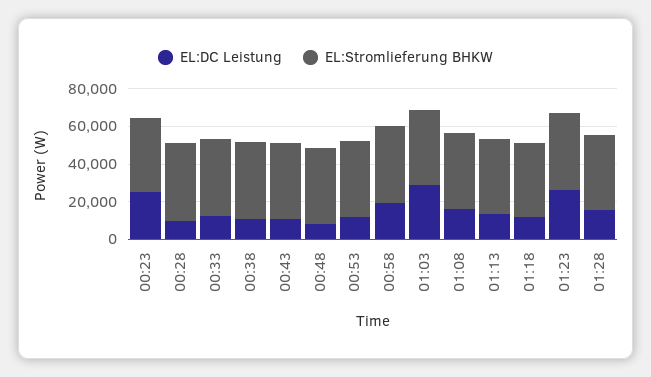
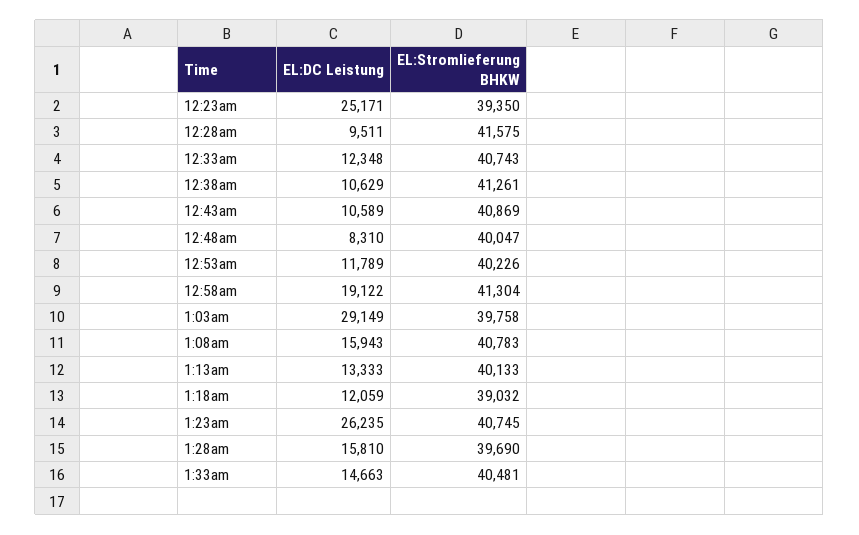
EL:DC Leistung, 1:33am: none -> 14663
EL:Stromlieferung BHKW, 1:33am: none -> 40481

